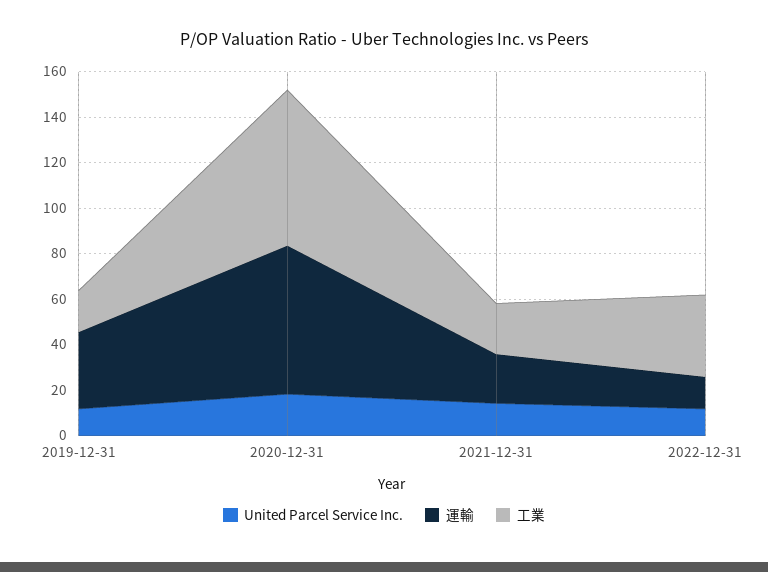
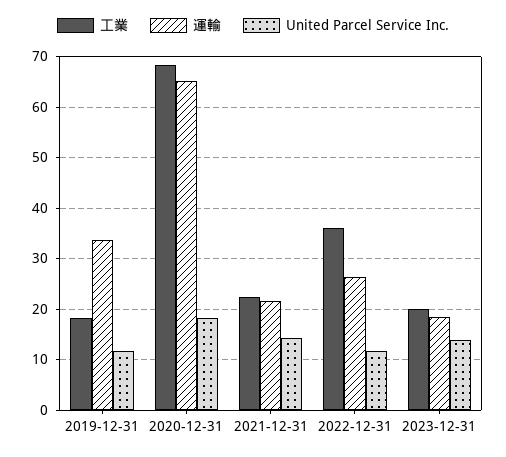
運輸, 2022-12-31: 15 -> 26
工業, 2023-12-31: none -> 20
運輸, 2023-12-31: none -> 18
United Parcel Service Inc., 2023-12-31: none -> 14

